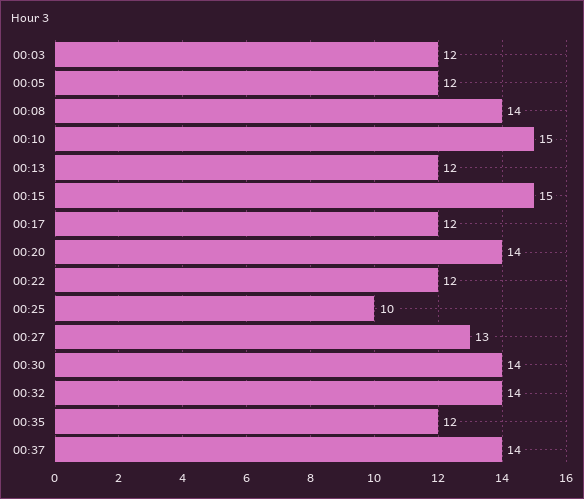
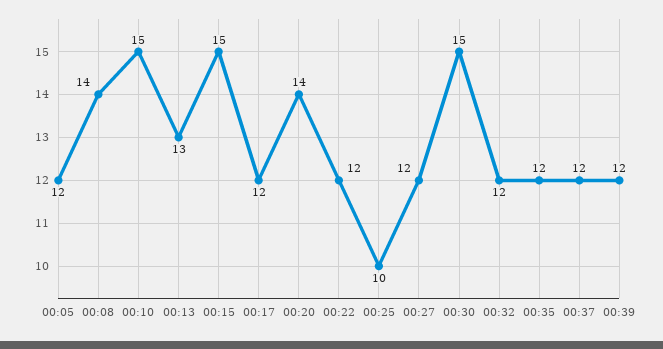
00:03: 12 -> none
00:13: 12 -> 13
00:27: 13 -> 12
00:30: 14 -> 15
00:32: 14 -> 12
00:37: 14 -> 12
00:39: none -> 12

